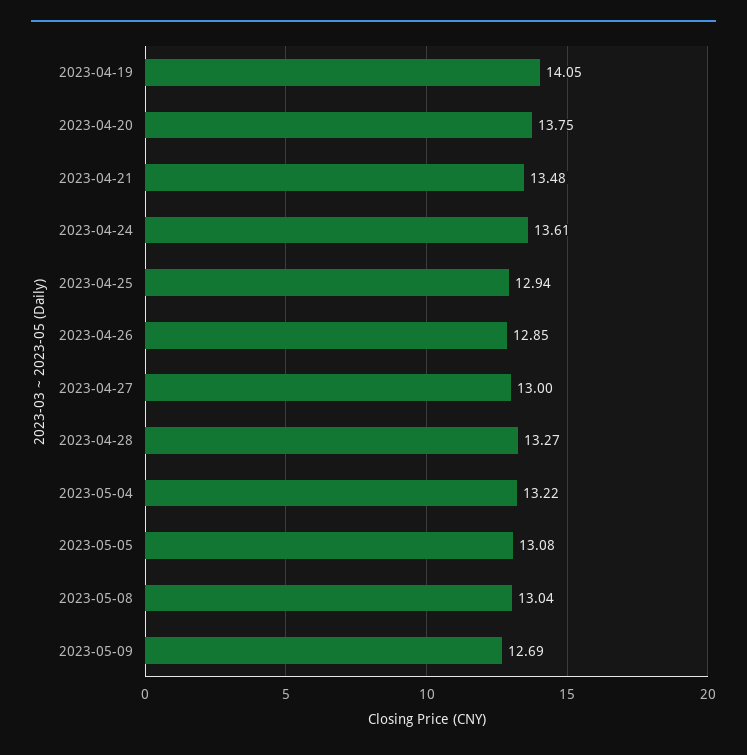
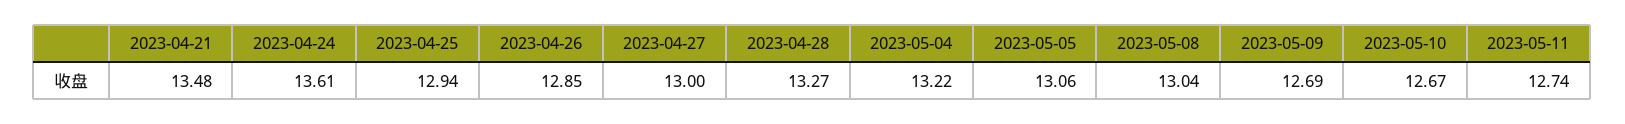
2023-04-19: 14.05 -> none
2023-04-20: 13.75 -> none
2023-05-05: 13.08 -> 13.06
2023-05-10: none -> 12.67
2023-05-11: none -> 12.74

